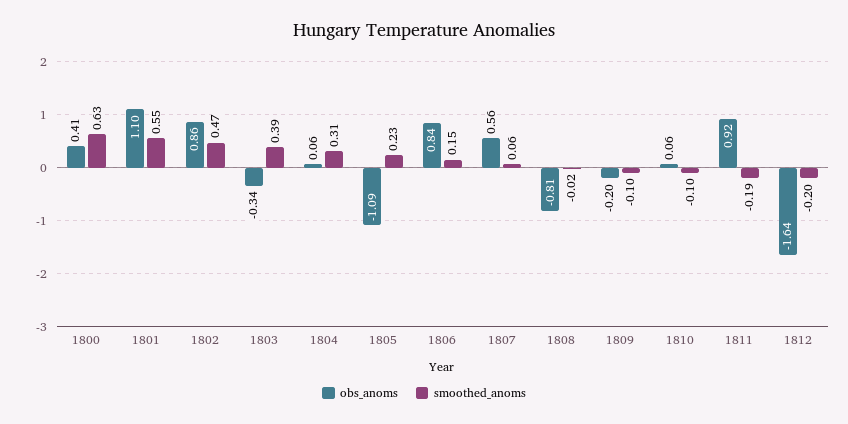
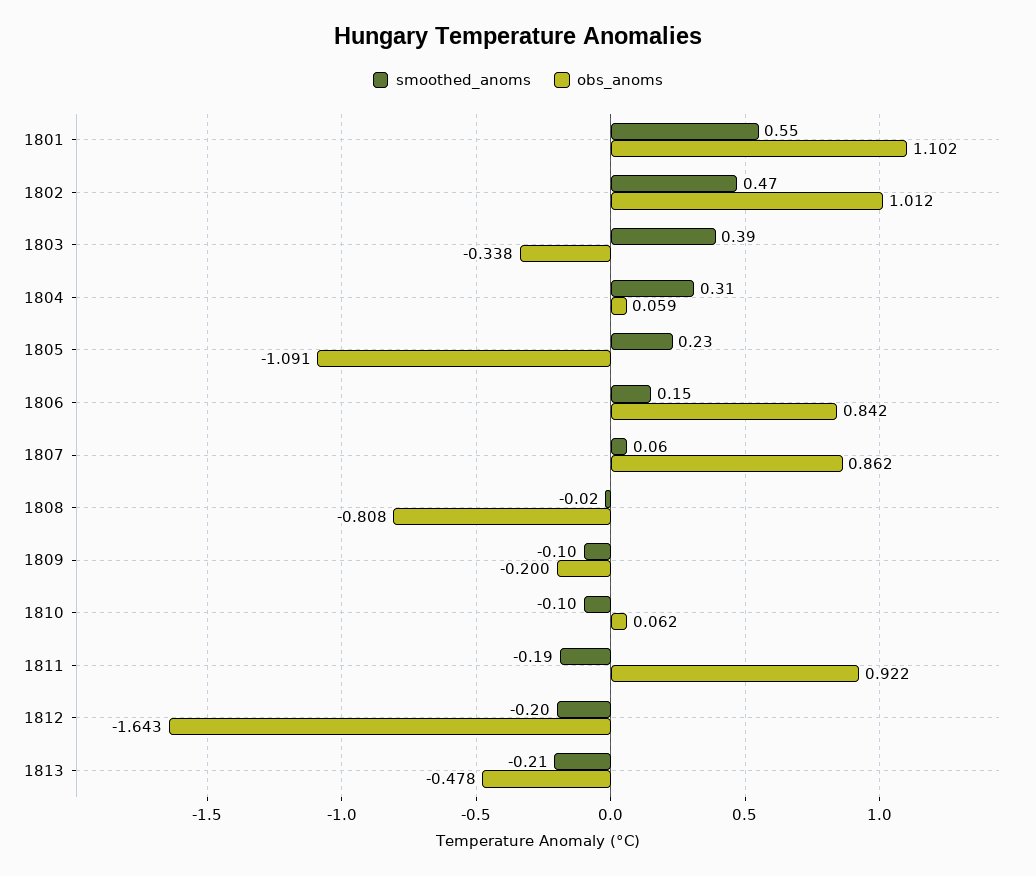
obs_anoms, 1800: 0.41 -> none
smoothed_anoms, 1800: 0.63 -> none
obs_anoms, 1802: 0.86 -> 1.012
obs_anoms, 1807: 0.56 -> 0.862
smoothed_anoms, 1813: none -> -0.21
obs_anoms, 1813: none -> -0.478

